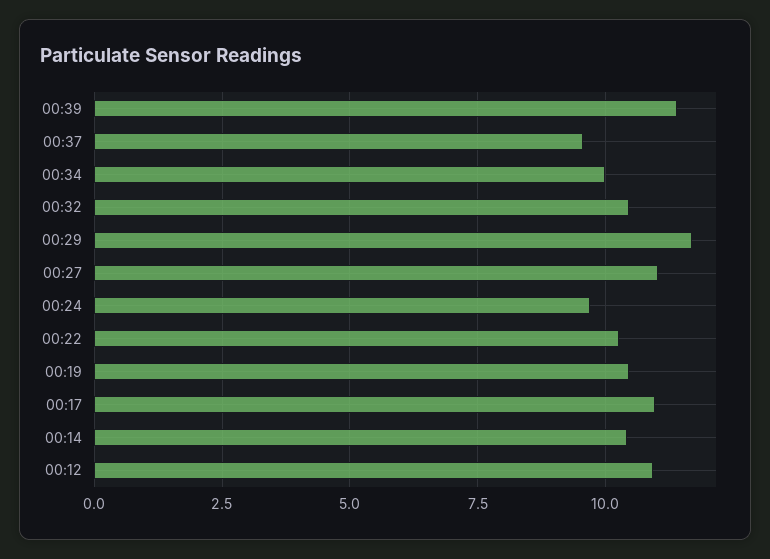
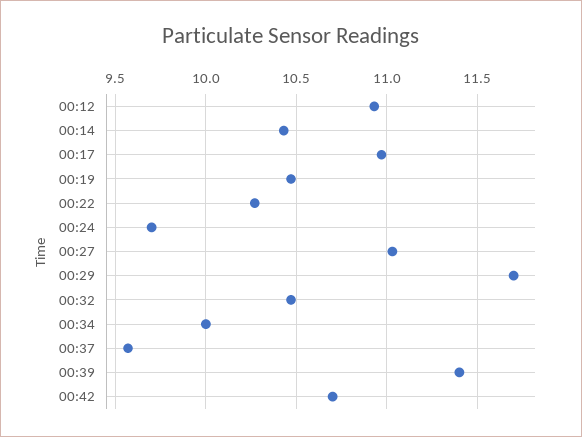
00:42: none -> 10.7

